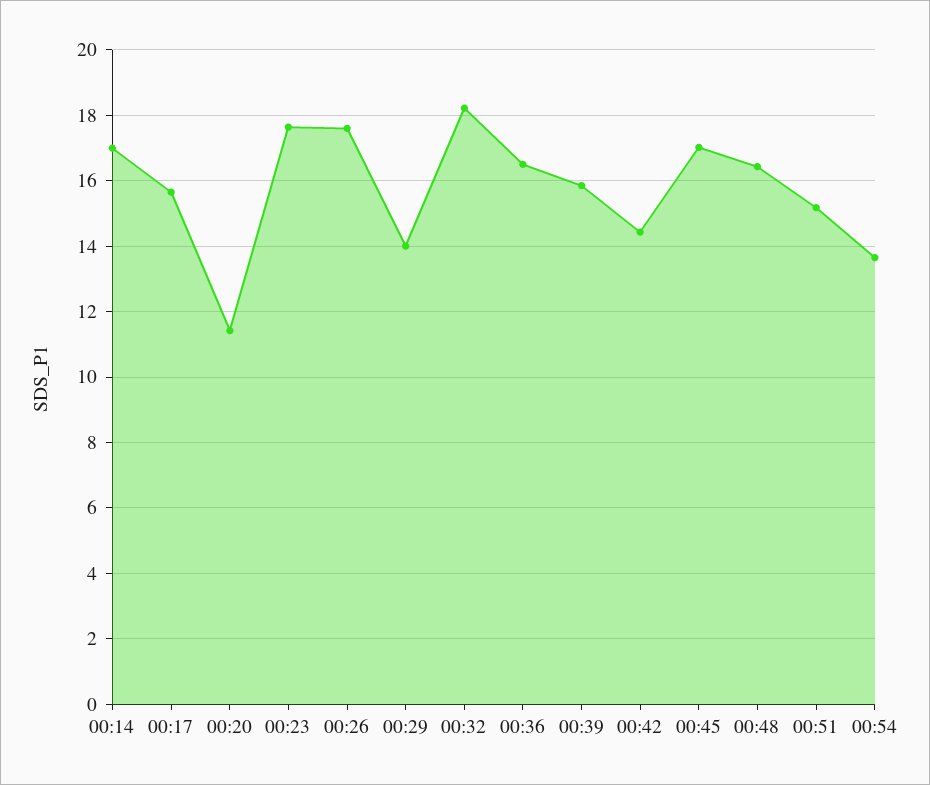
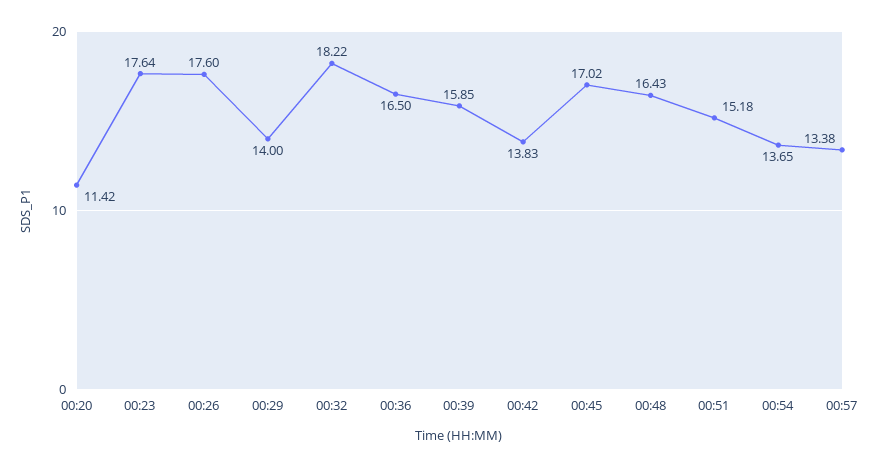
00:14: 17 -> none
00:17: 15.6 -> none
00:42: 14.4 -> 13.83
00:57: none -> 13.38

